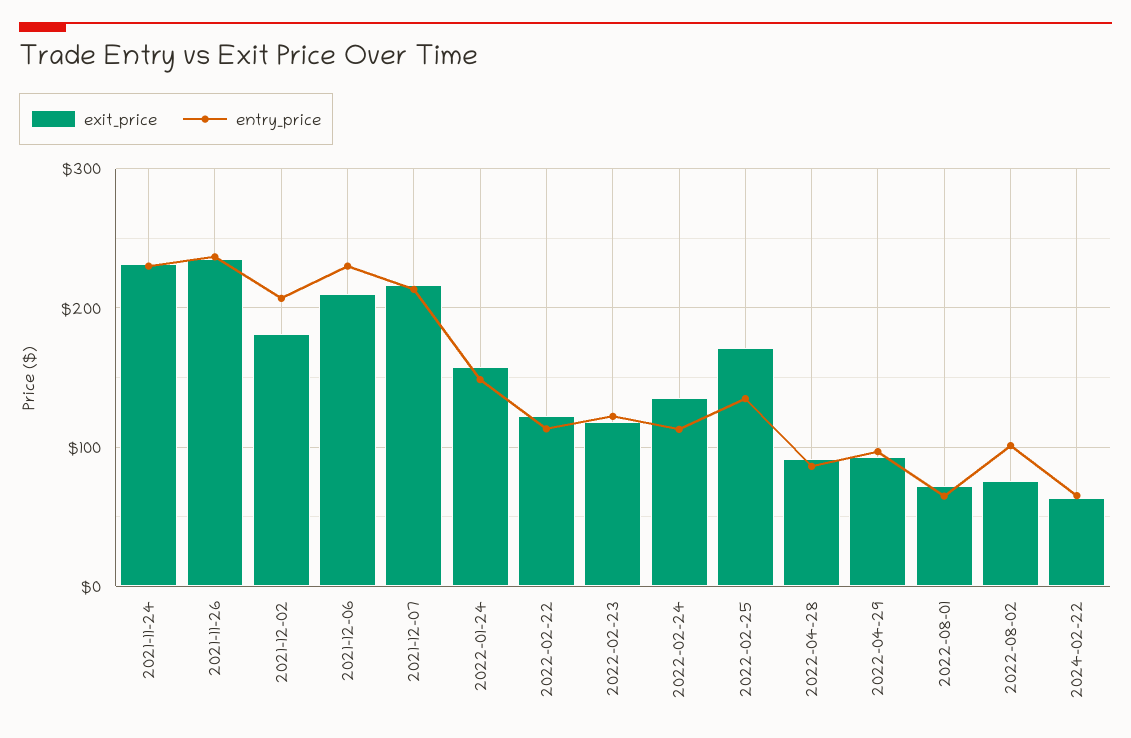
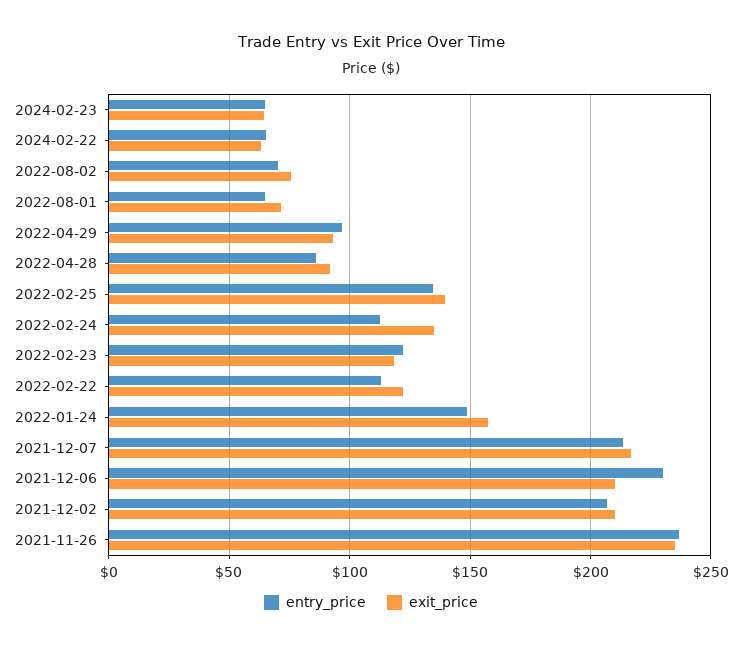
exit_price, 2021-11-24: 230 -> none
entry_price, 2021-11-24: 230 -> none
exit_price, 2021-12-02: 180 -> 210
exit_price, 2022-02-25: 170 -> 140
entry_price, 2022-08-02: 100 -> 70
entry_price, 2024-02-23: none -> 65
exit_price, 2024-02-23: none -> 65

